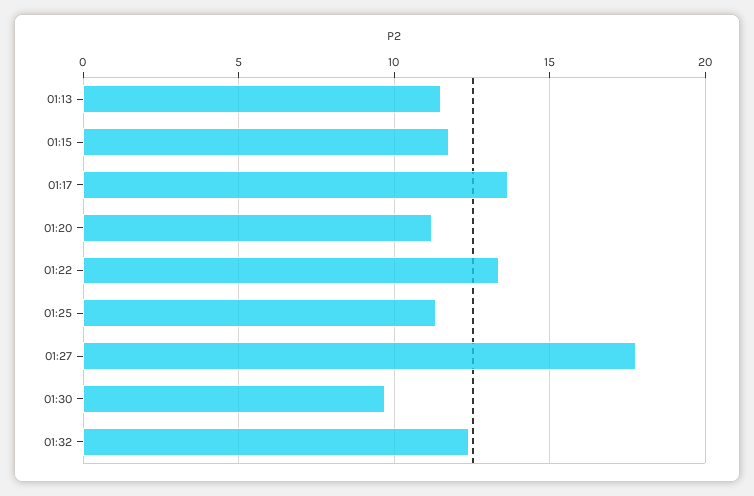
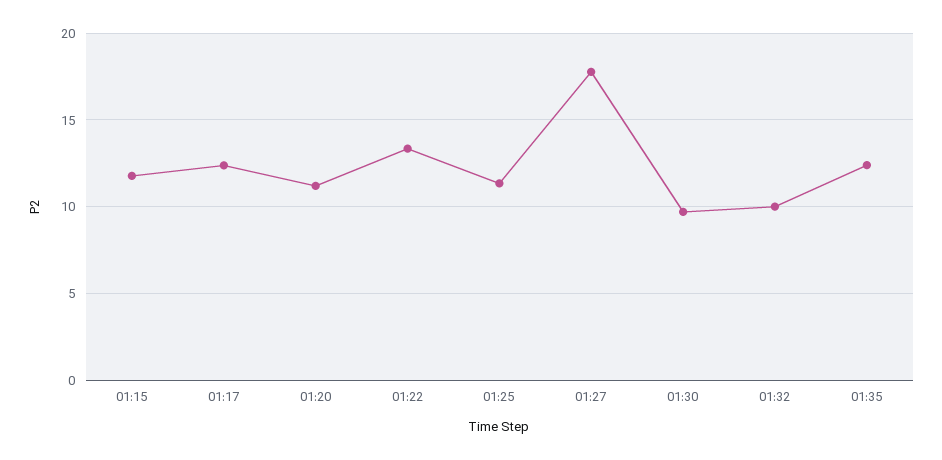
01:13: 11.5 -> none
01:17: 13.5 -> 12.5
01:32: 12.5 -> 10
01:35: none -> 12.5

